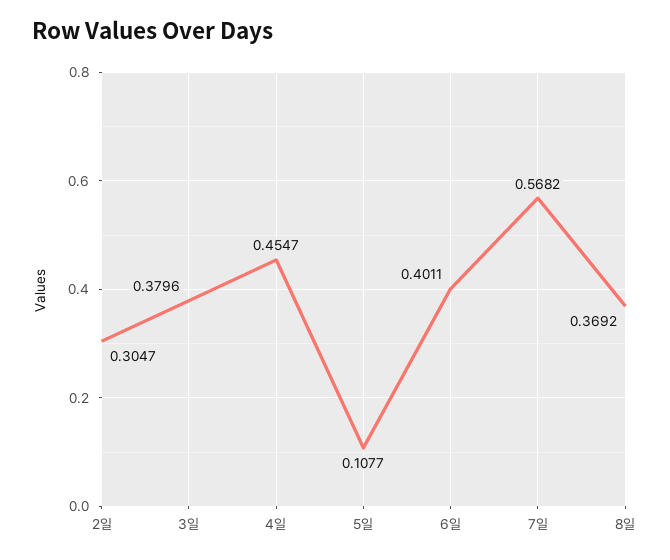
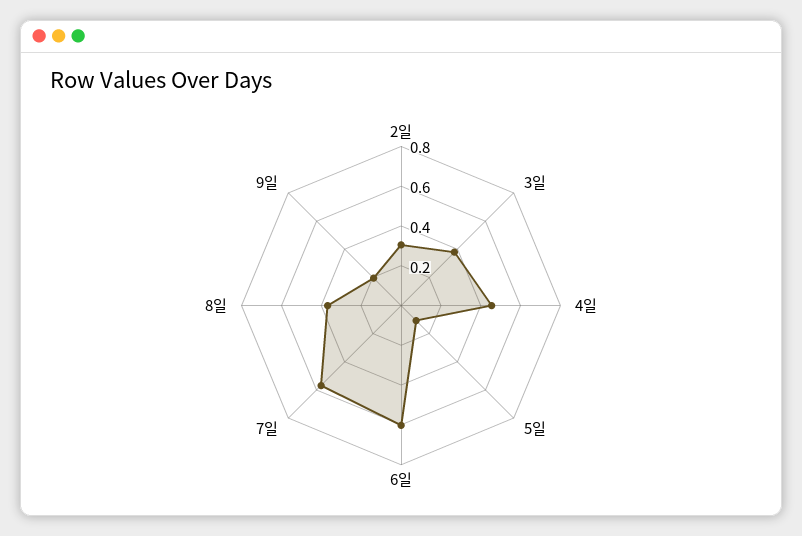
6일: 0.4011 -> 0.6
9일: none -> 0.2

